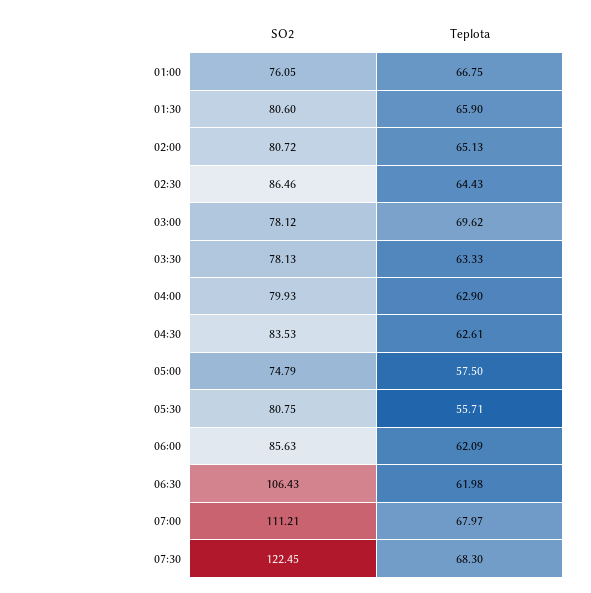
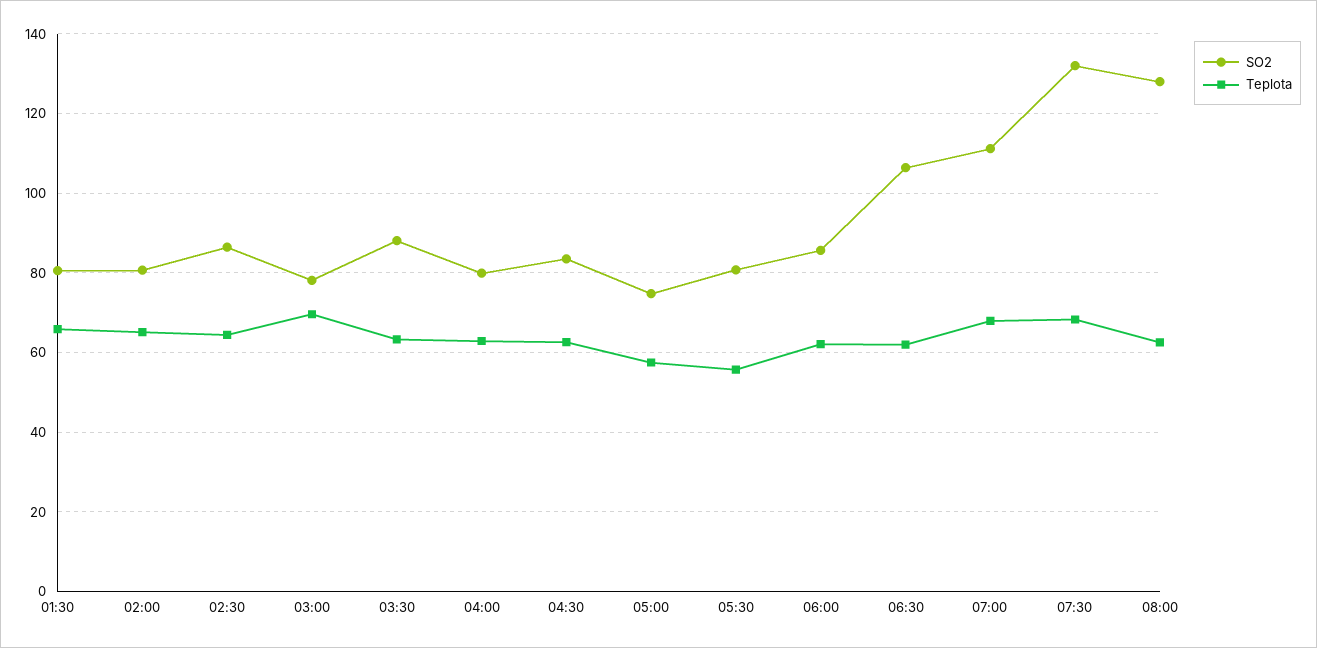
SO2, 01:00: 76.05 -> none
Teplota, 01:00: 66.75 -> none
SO2, 03:30: 78.13 -> 88
SO2, 07:30: 122.45 -> 132
SO2, 08:00: none -> 128
Teplota, 08:00: none -> 62

